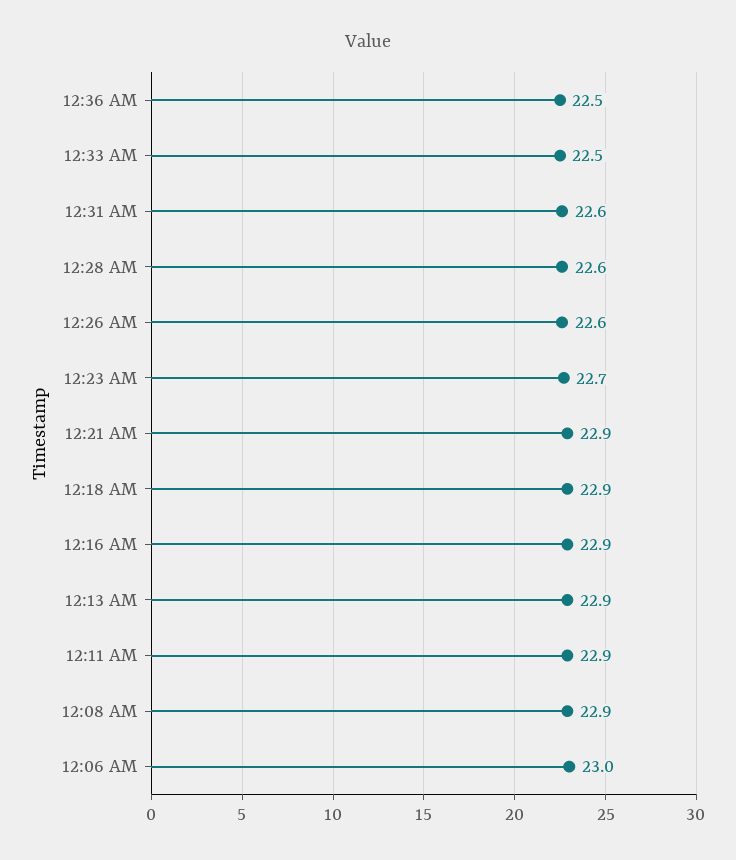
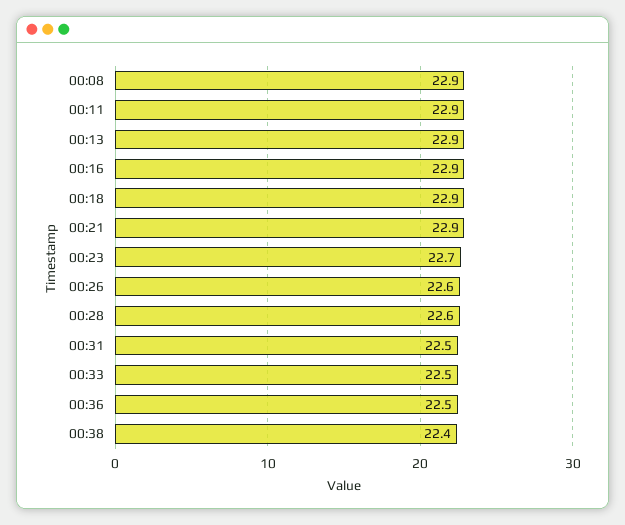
12:31 AM: 22.6 -> 22.5
12:06 AM: 23 -> none
00:38: none -> 22.4

